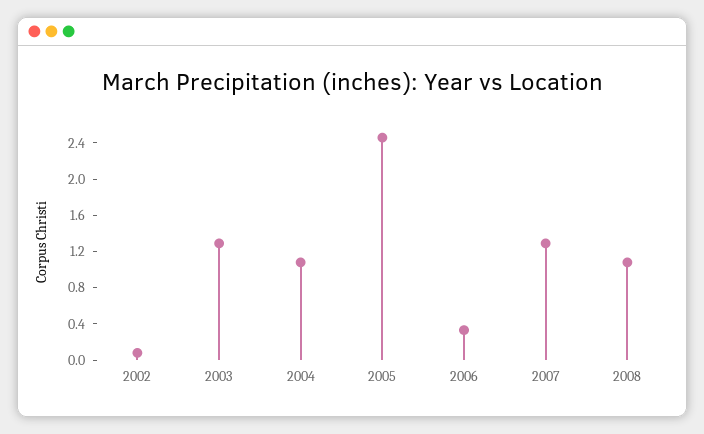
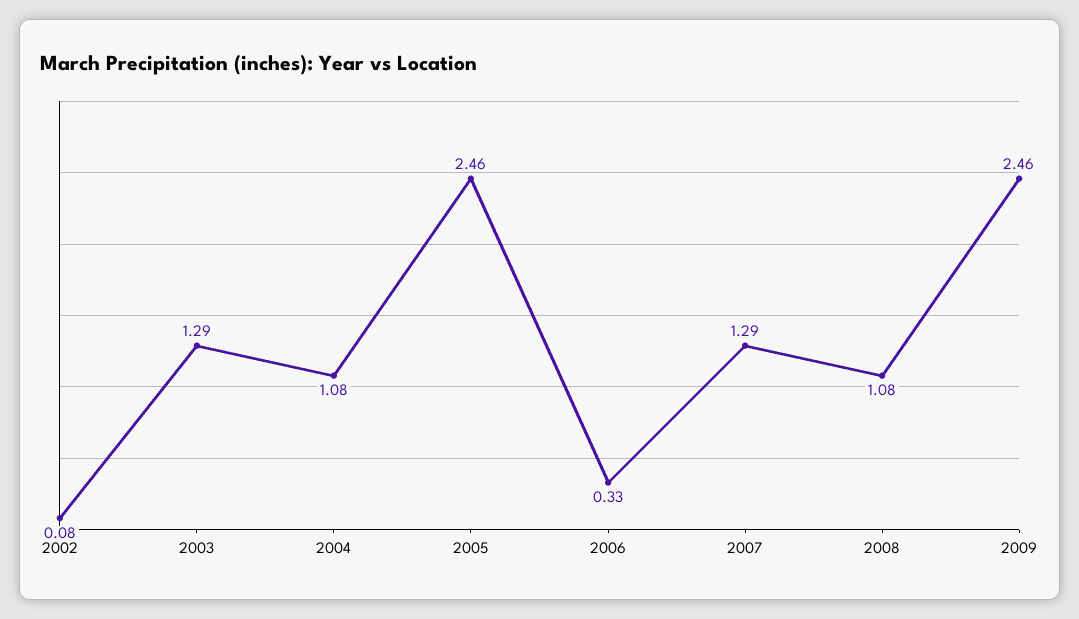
2009: none -> 2.46

